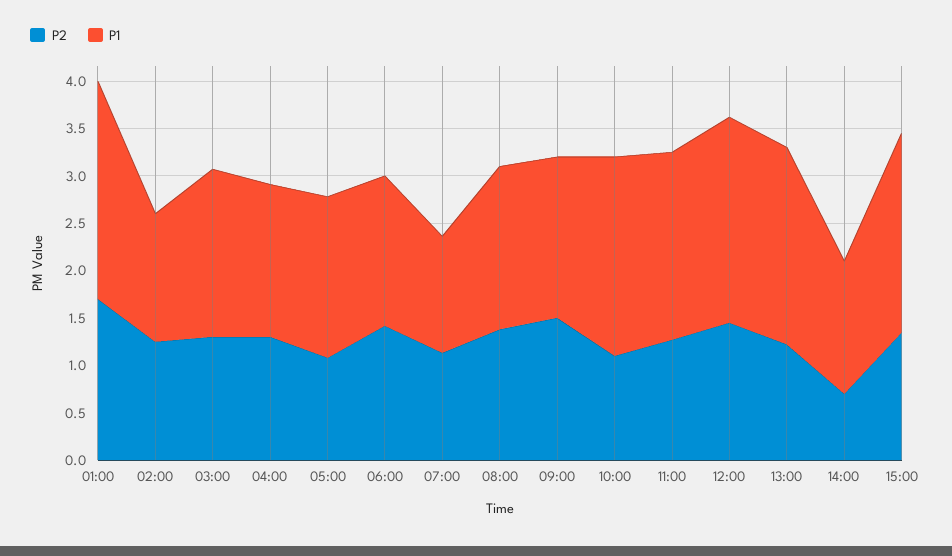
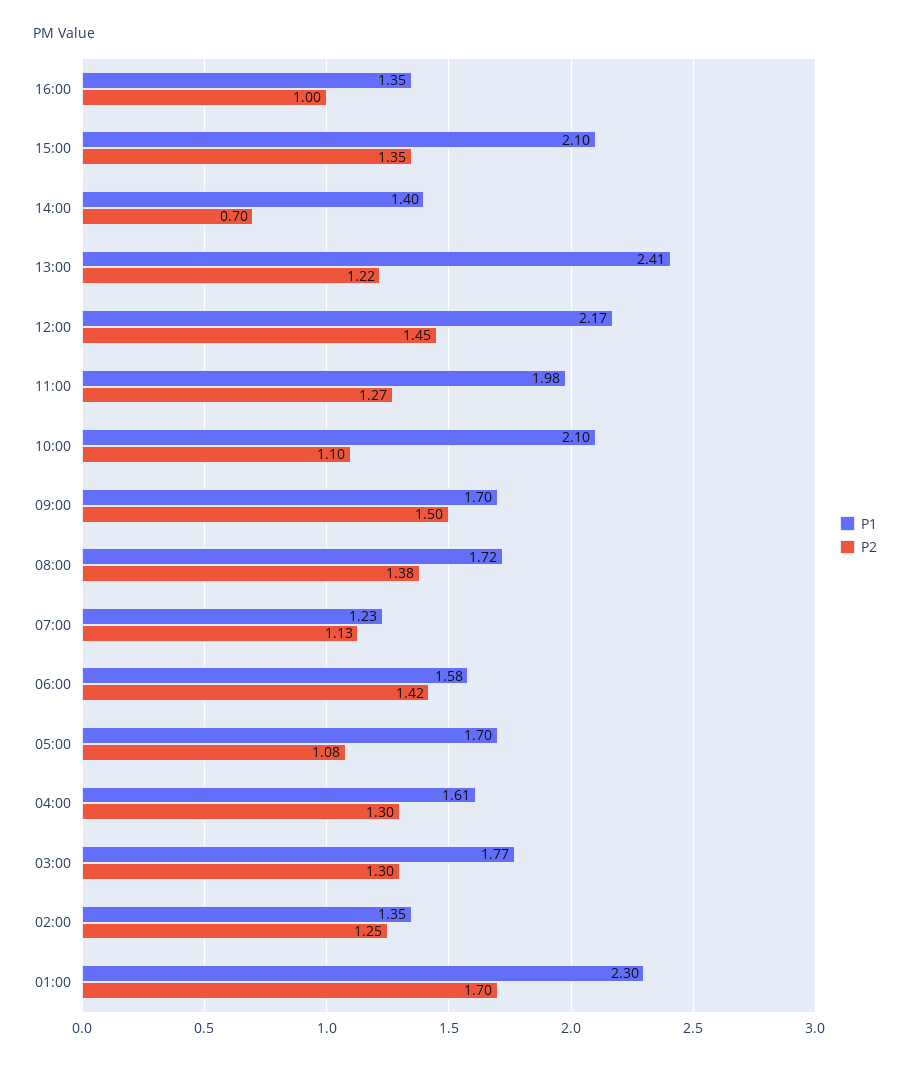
P1, 13:00: 2.1 -> 2.41
P1, 16:00: none -> 1.35
P2, 16:00: none -> 1

